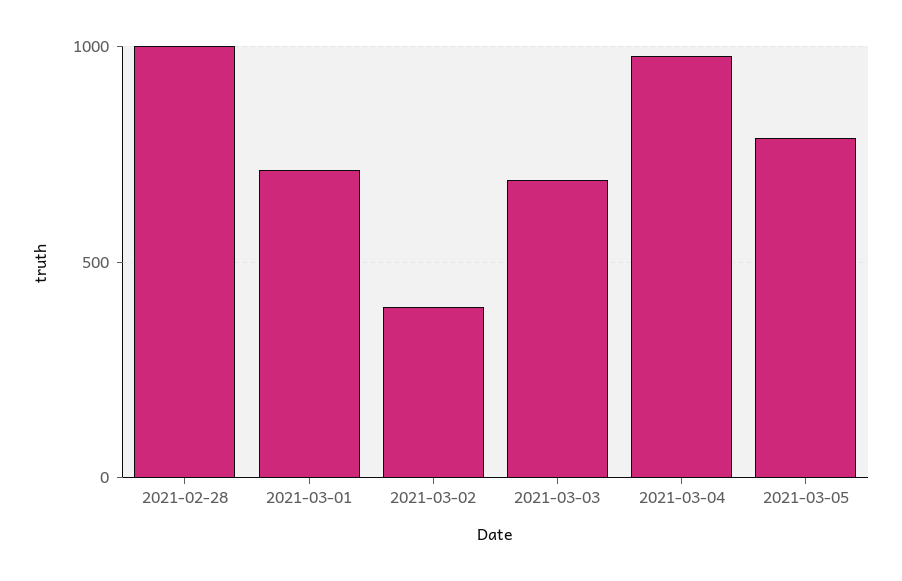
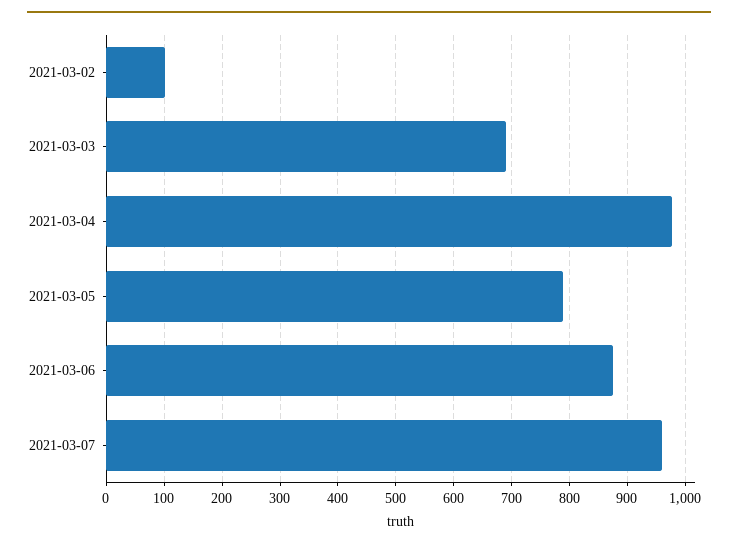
2021-02-28: 1000 -> none
2021-03-01: 700 -> none
2021-03-02: 400 -> 100
2021-03-06: none -> 880
2021-03-07: none -> 960

